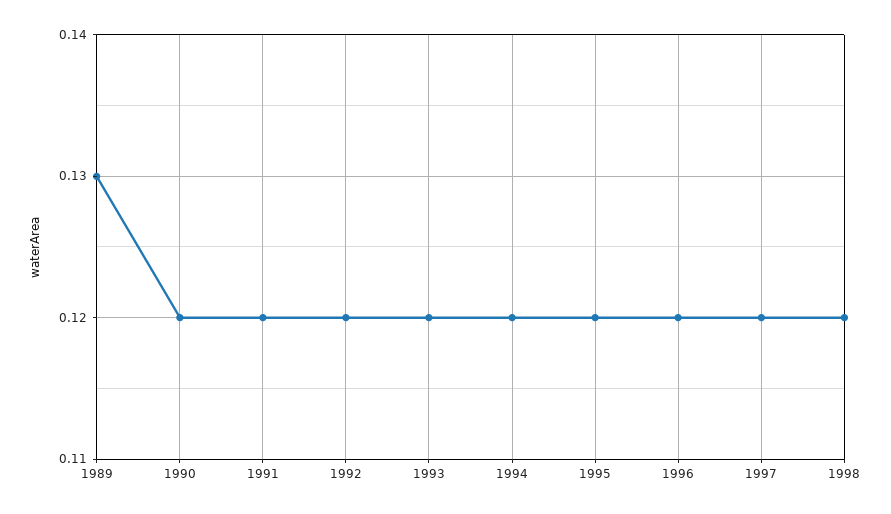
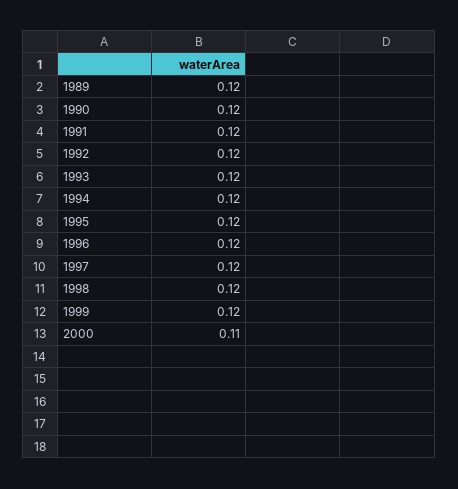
1989: 0.13 -> 0.12
1999: none -> 0.12
2000: none -> 0.11

